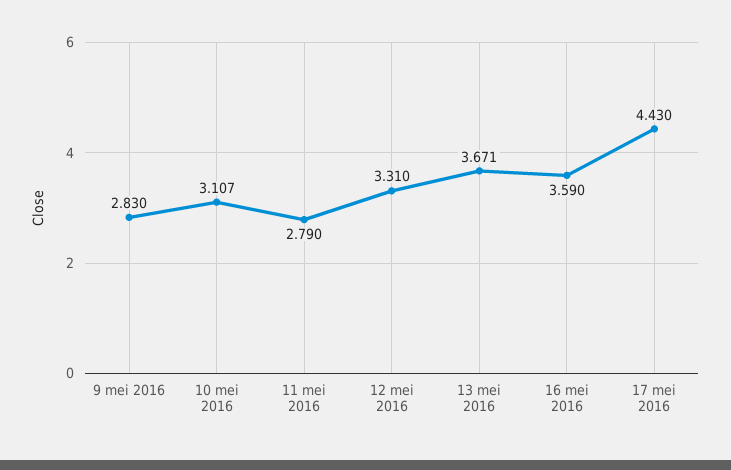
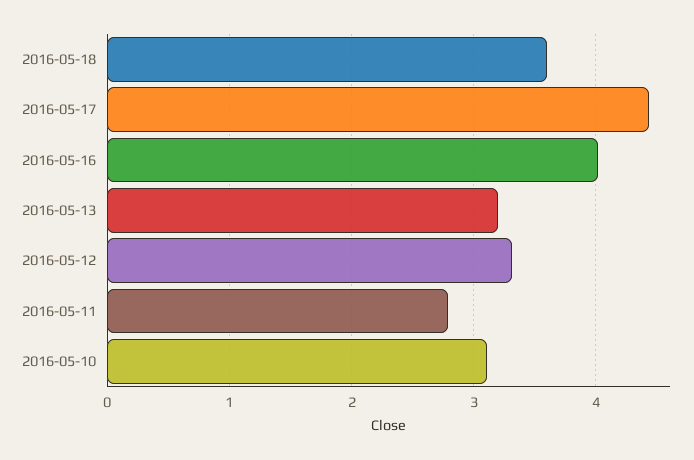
9 mei 2016: 2.83 -> none
13 mei 2016: 3.671 -> 3.2
16 mei 2016: 3.59 -> 4
2016-05-18: none -> 3.6

